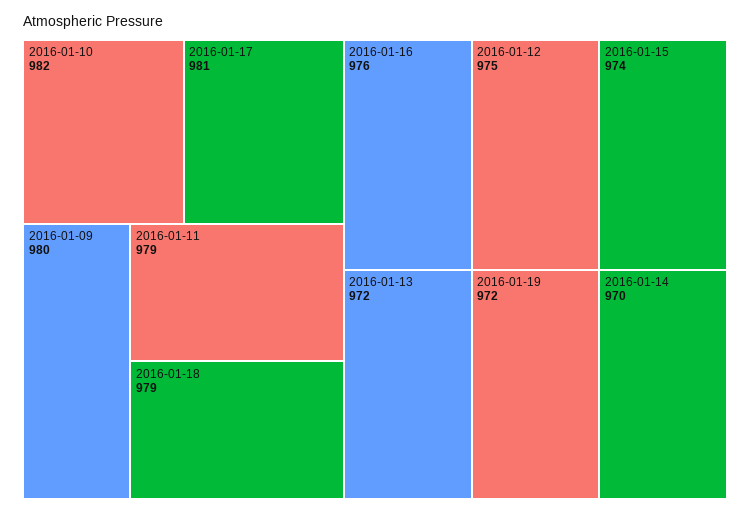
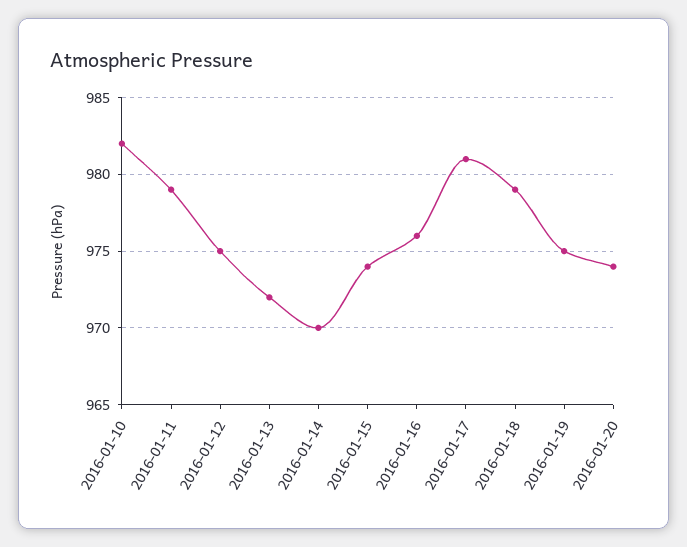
2016-01-09: 980 -> none
2016-01-19: 972 -> 975
2016-01-20: none -> 974

